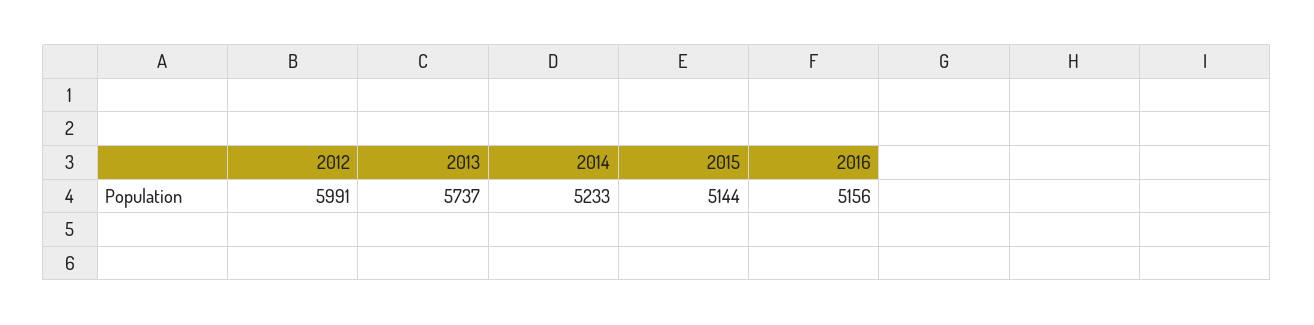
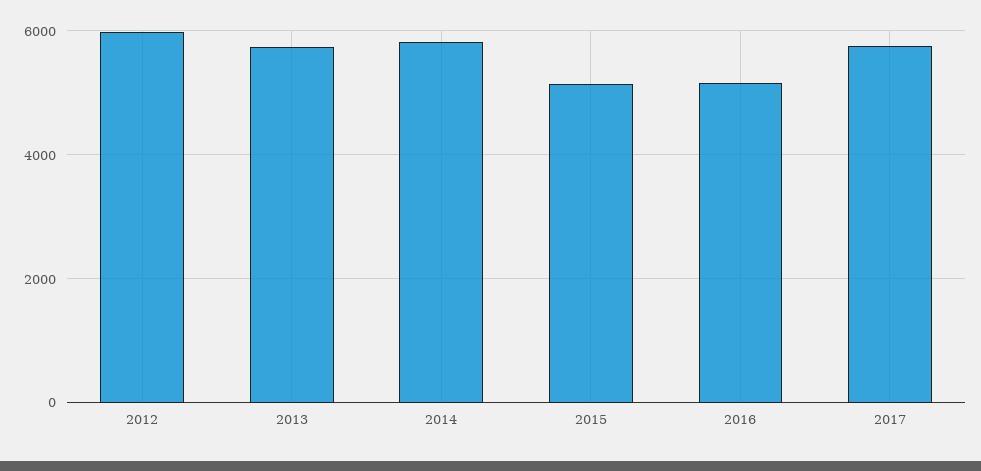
2014: 5233 -> 5800
2017: none -> 5800

